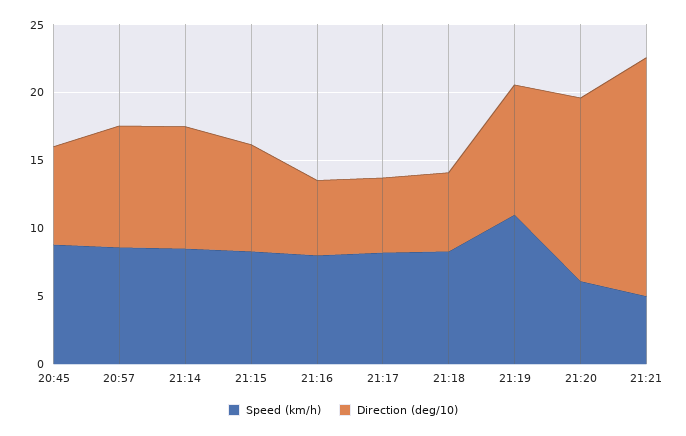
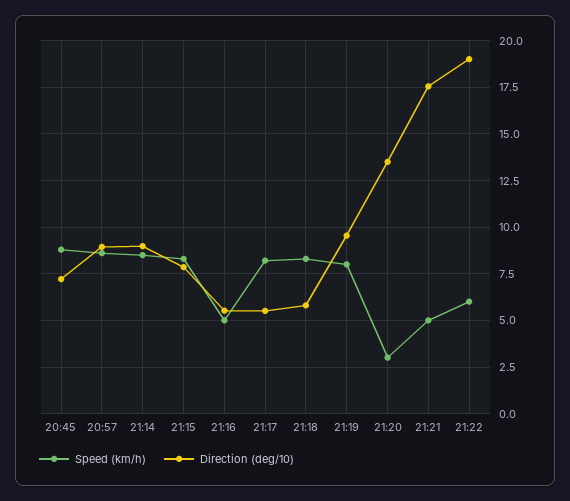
Speed (km/h), 21:16: 8 -> 5
Speed (km/h), 21:19: 11 -> 8
Speed (km/h), 21:20: 6 -> 3
Speed (km/h), 21:22: none -> 6
Direction (deg/10), 21:22: none -> 19

